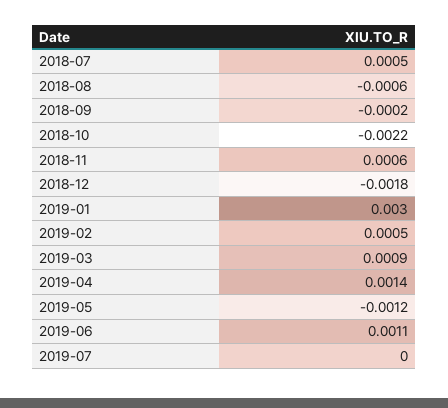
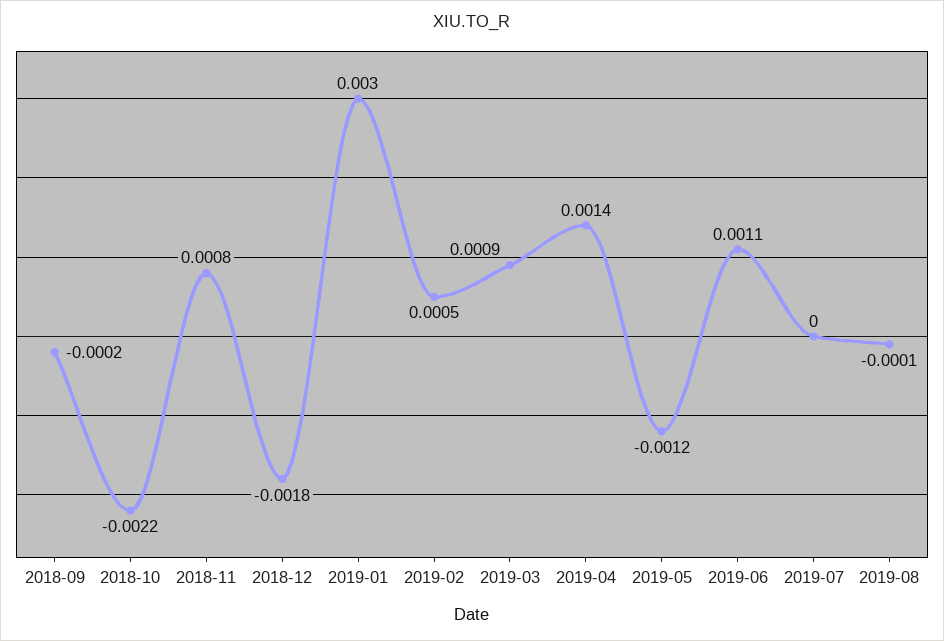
2018-07: 0.0005 -> none
2018-08: -0.0006 -> none
2018-11: 0.0006 -> 0.0008
2019-08: none -> -0.0001

